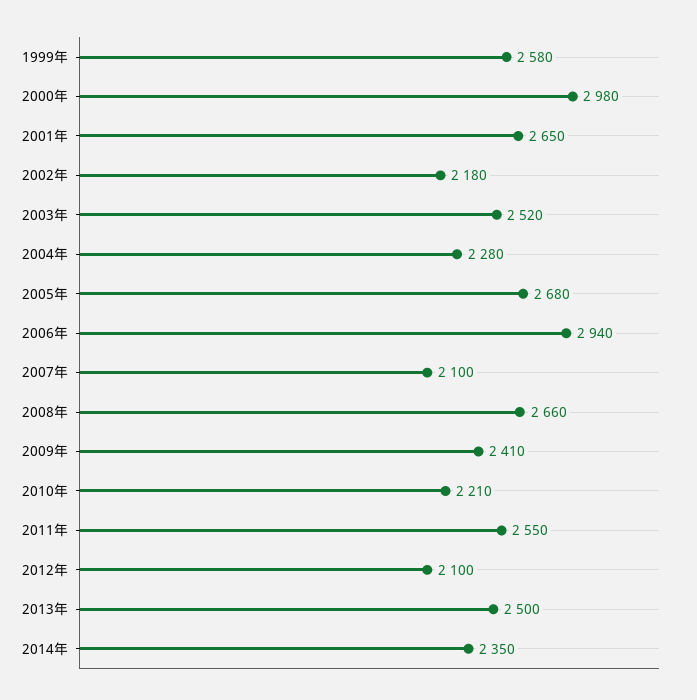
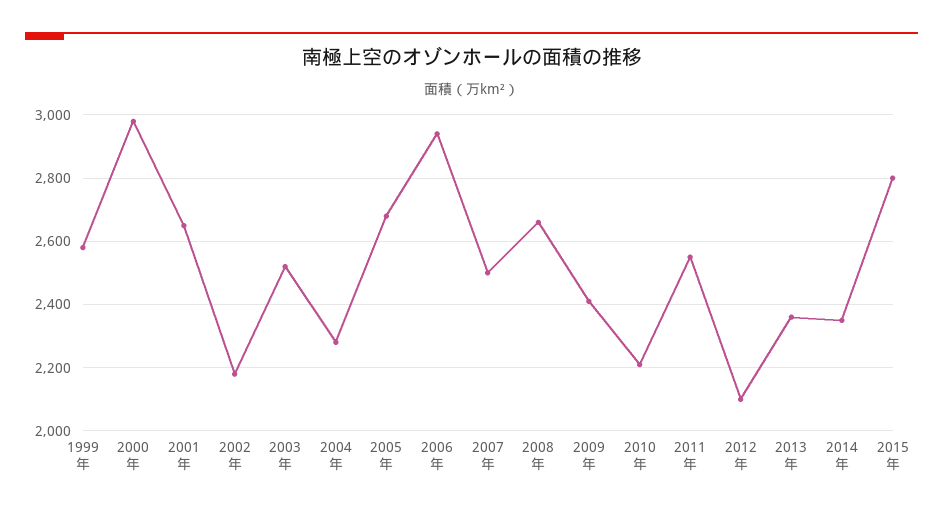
2007年: 2100 -> 2500
2013年: 2500 -> 2360
2015年: none -> 2800

